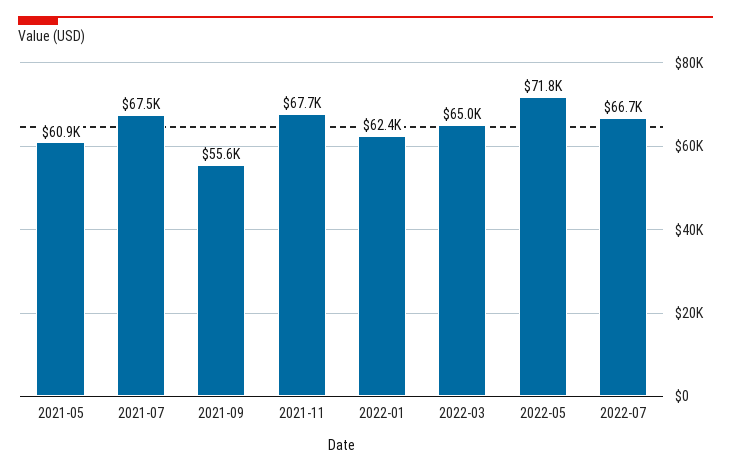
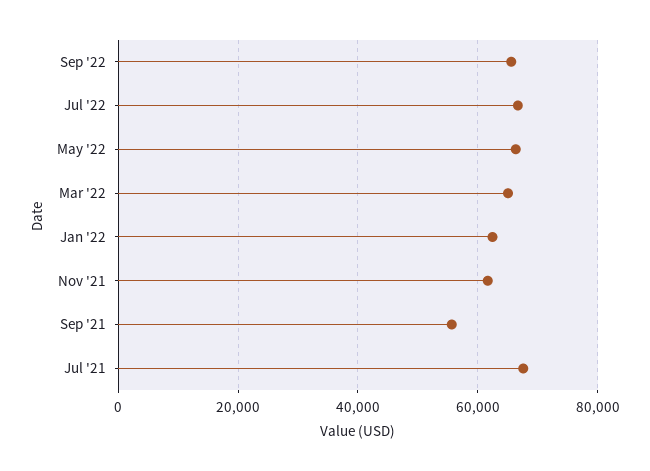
2021-05: 60900 -> none
2021-11: 67700 -> 62000
2022-05: 71800 -> 66000
Sep '22: none -> 66000

